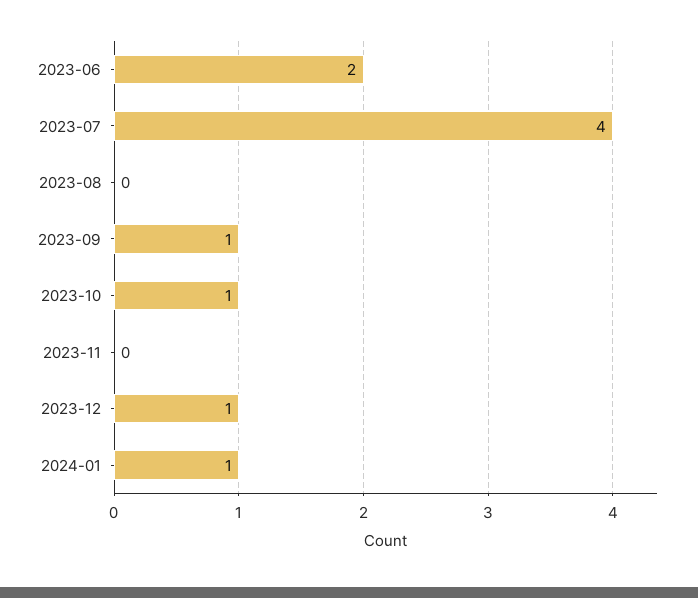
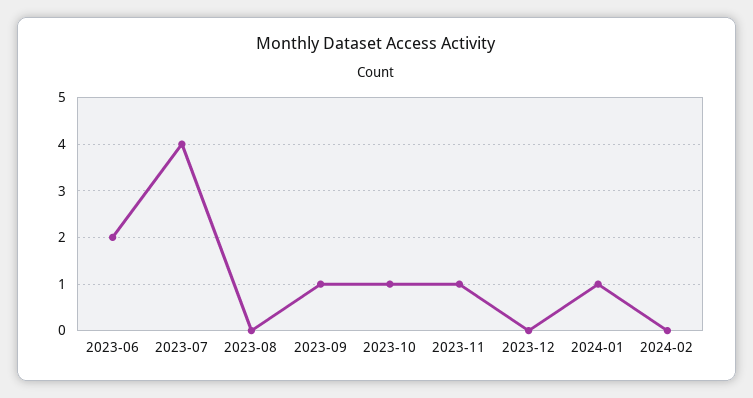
2023-11: 0 -> 1
2023-12: 1 -> 0
2024-02: none -> 0

